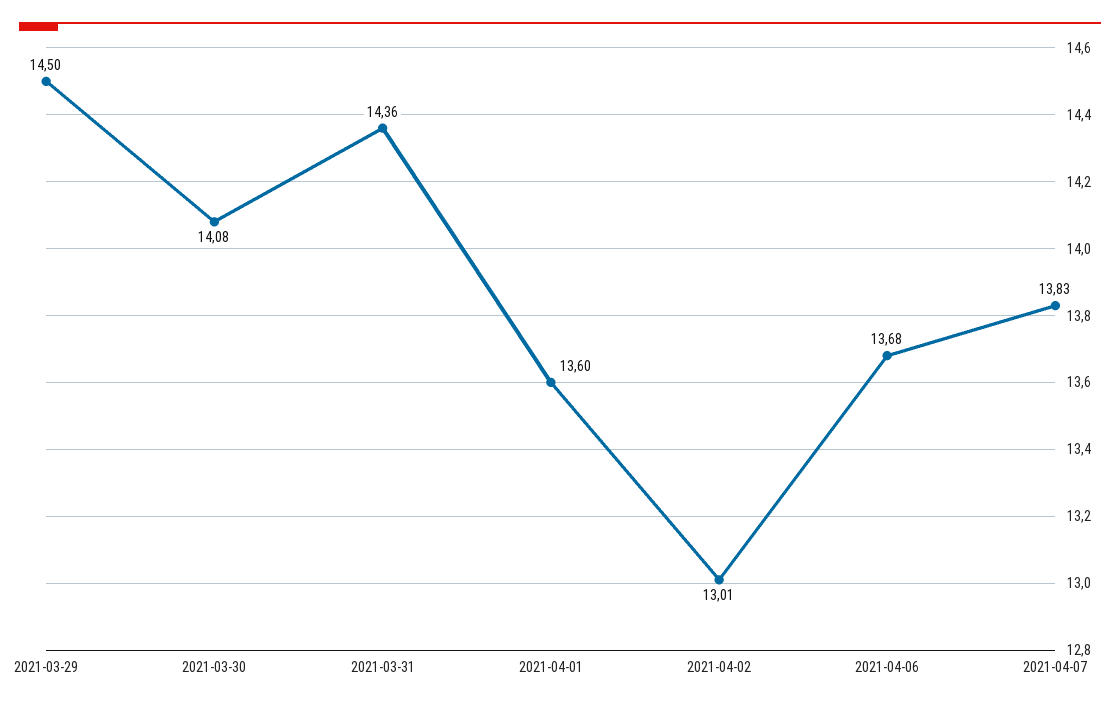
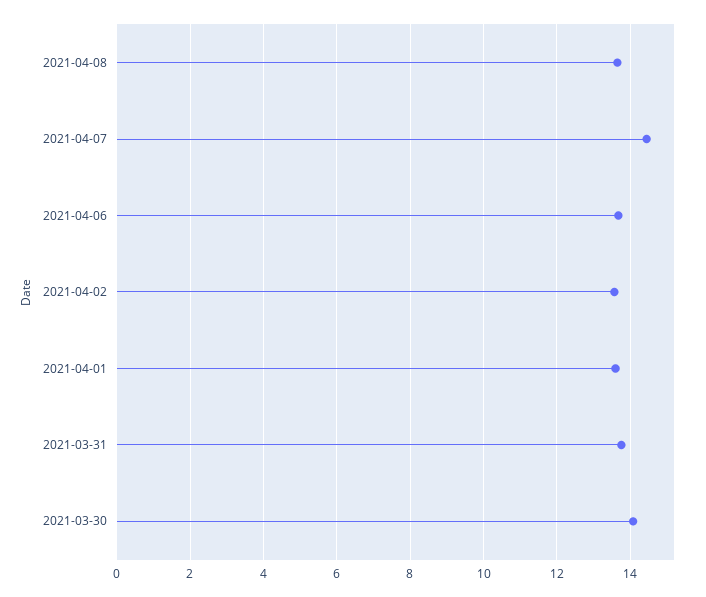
2021-03-29: 14.5 -> none
2021-03-31: 14.36 -> 13.8
2021-04-02: 13.01 -> 13.6
2021-04-07: 13.83 -> 14.4
2021-04-08: none -> 13.6

